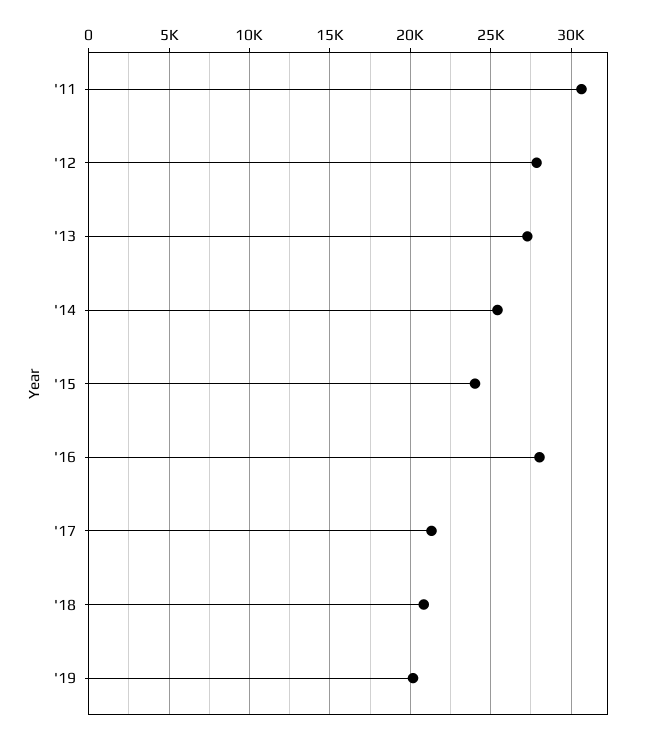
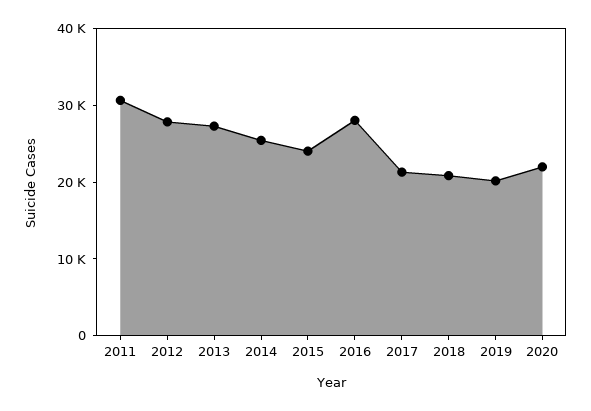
2020: none -> 22000

